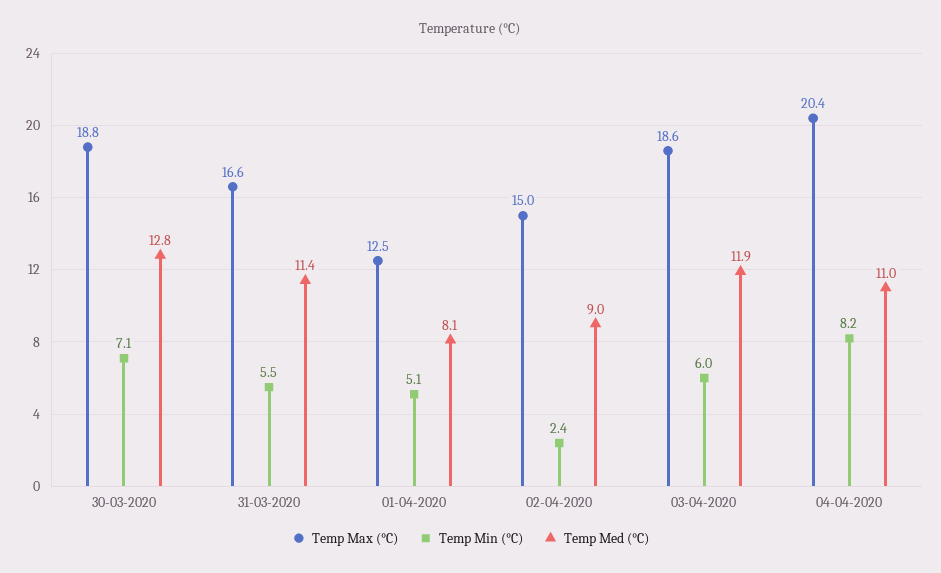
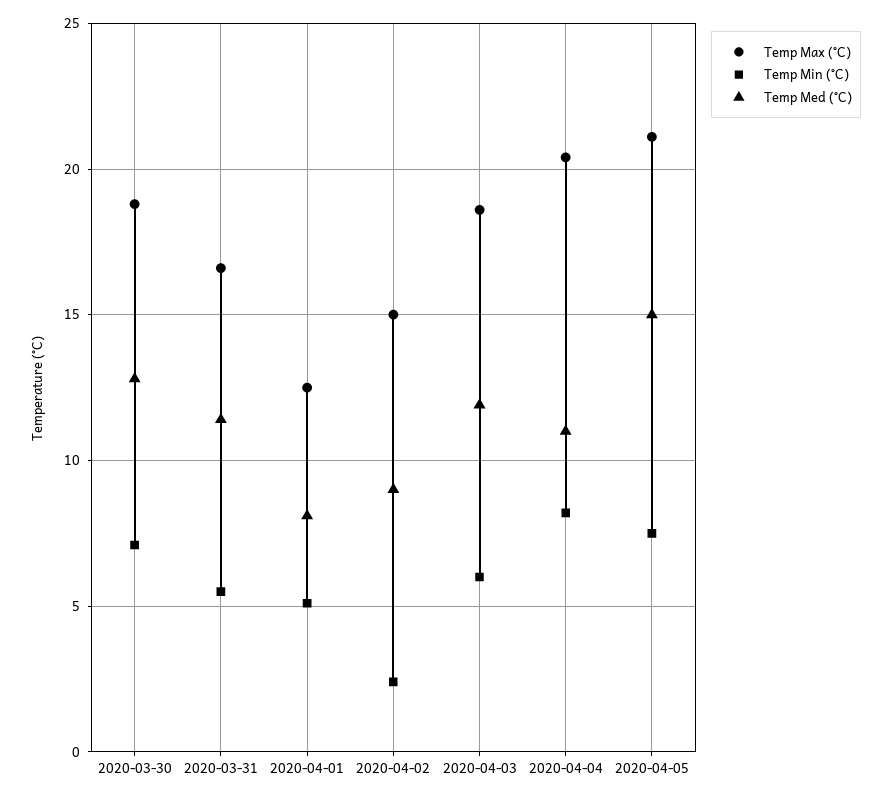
Temp Max (°C), 2020-04-05: none -> 21
Temp Min (°C), 2020-04-05: none -> 7.5
Temp Med (°C), 2020-04-05: none -> 15

